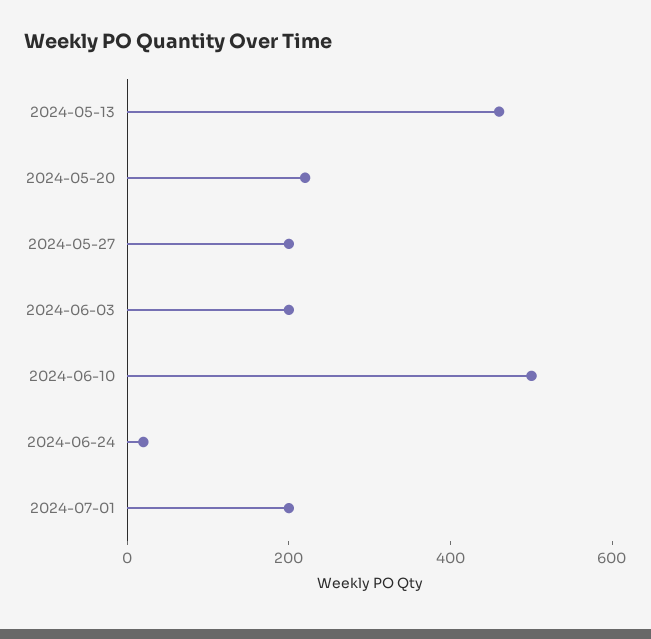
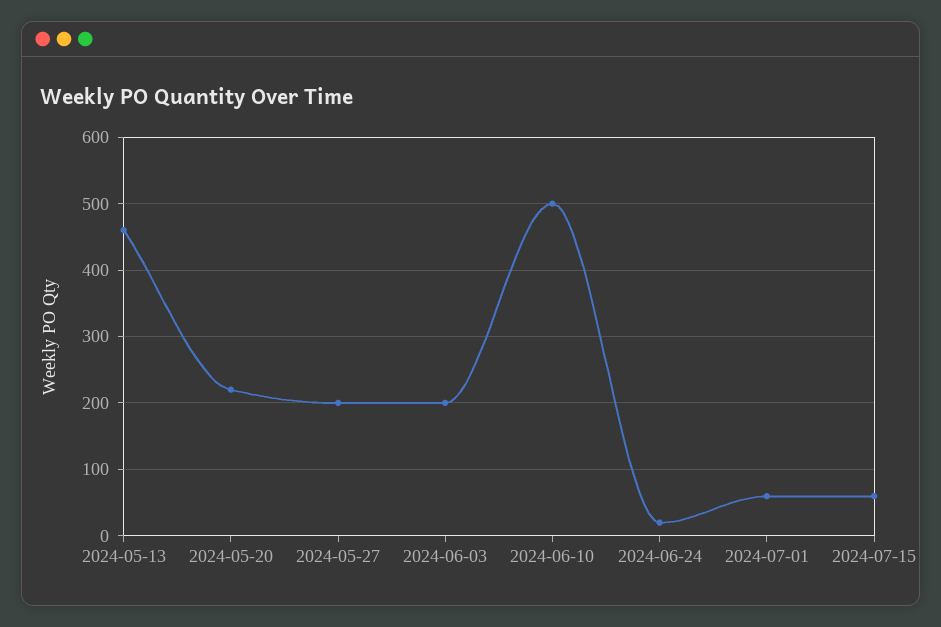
2024-07-01: 200 -> 60
2024-07-15: none -> 60

